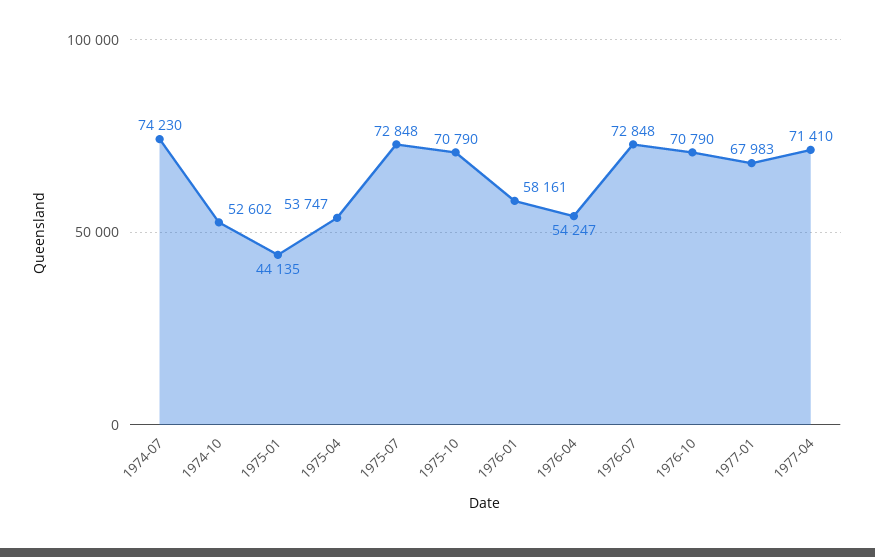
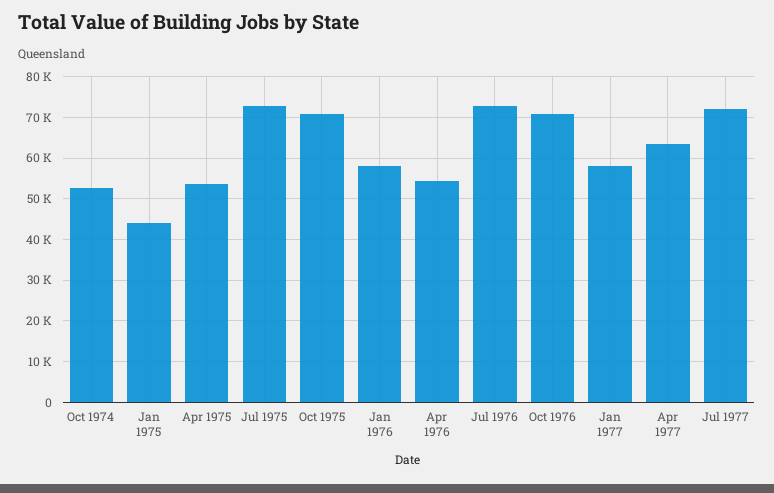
1974-07: 74230 -> none
1977-01: 67983 -> 58000
1977-04: 71410 -> 64000
Jul 1977: none -> 72000

